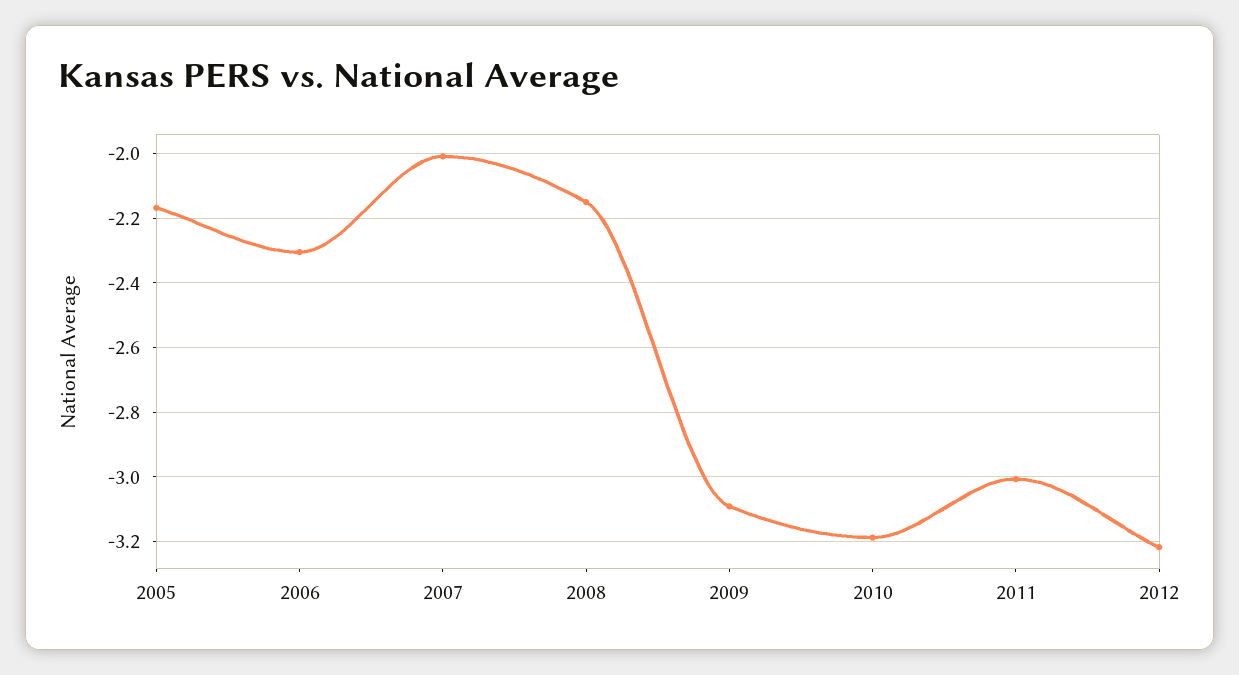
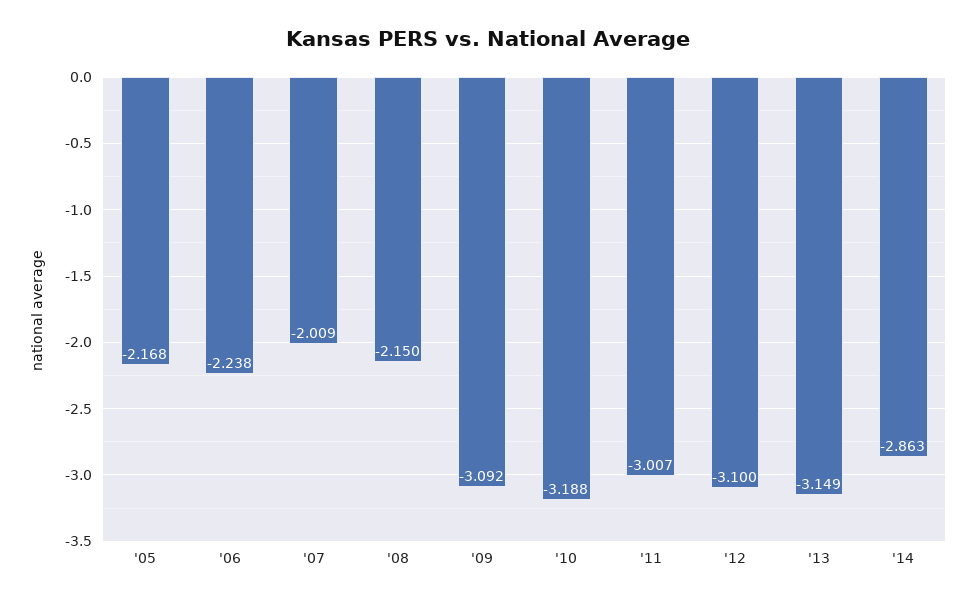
2006: -2.3 -> -2.238
2012: -3.22 -> -3.1
'13: none -> -3.149
'14: none -> -2.863

